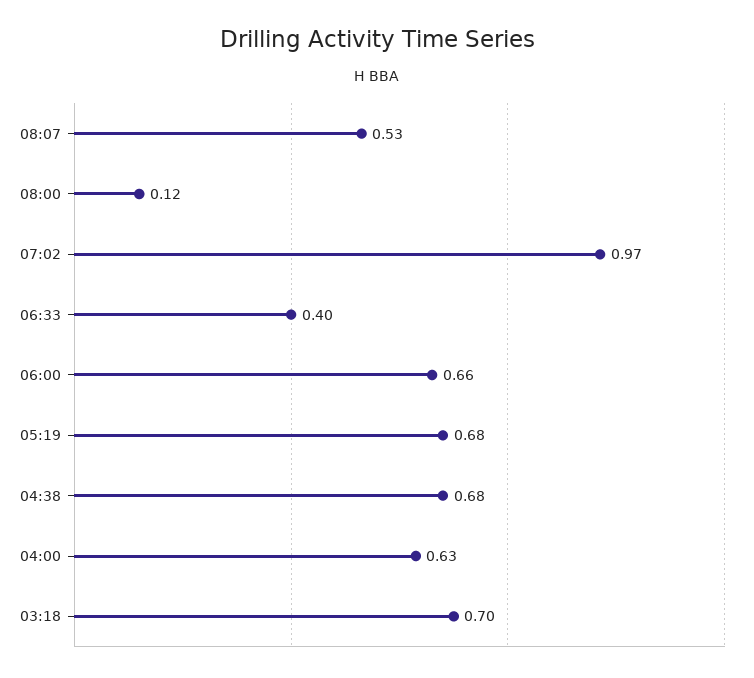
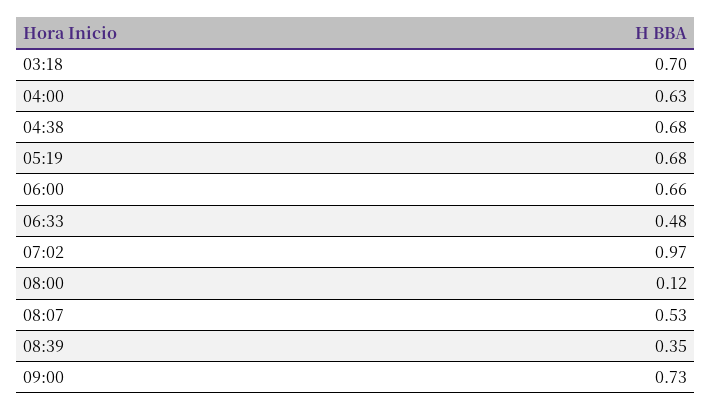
06:33: 0.4 -> 0.48
08:39: none -> 0.35
09:00: none -> 0.73

